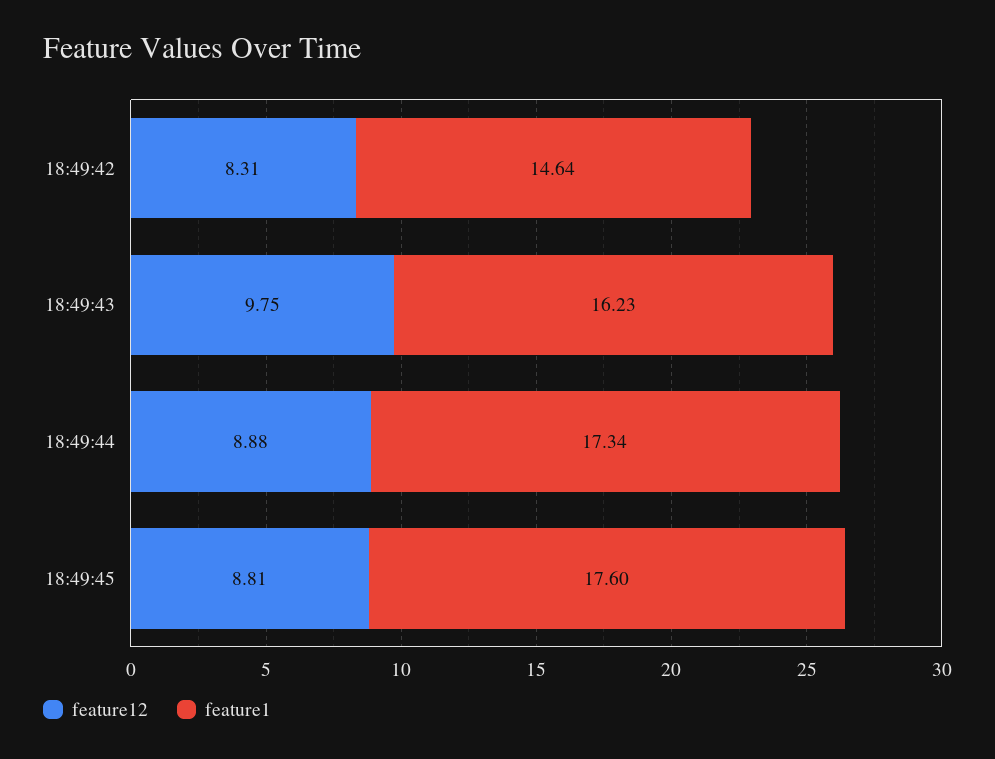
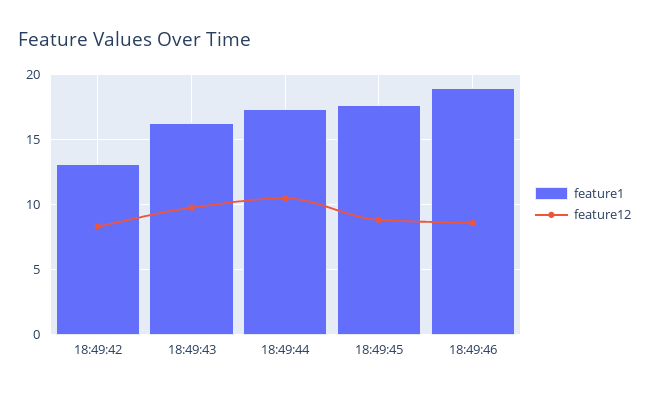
feature1, 18:49:42: 14.64 -> 13
feature12, 18:49:44: 8.88 -> 10.5
feature1, 18:49:46: none -> 19
feature12, 18:49:46: none -> 8.5

